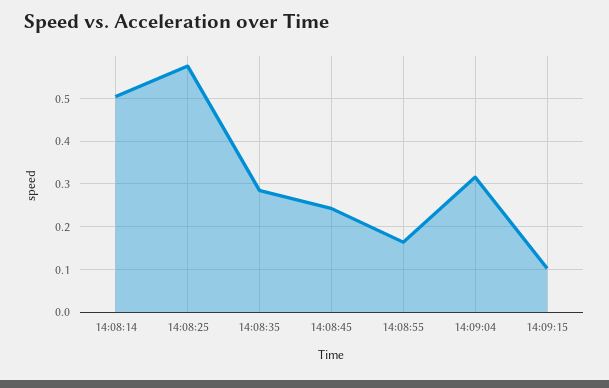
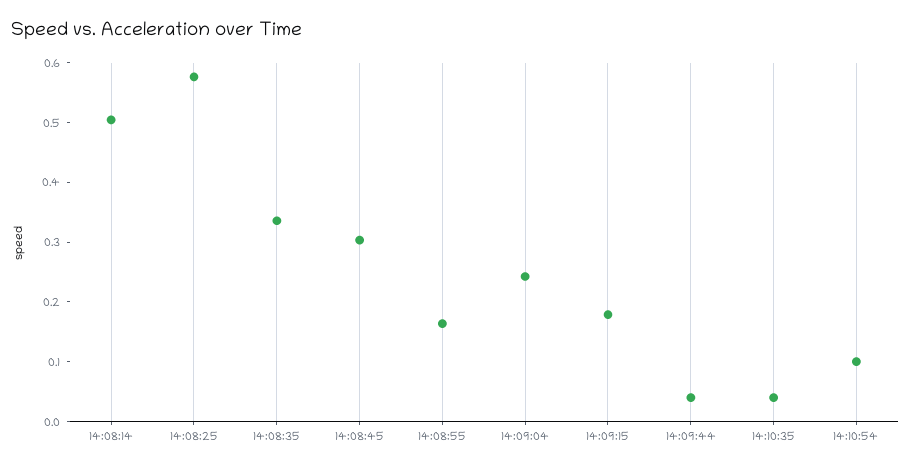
14:08:35: 0.28 -> 0.34
14:08:45: 0.24 -> 0.3
14:09:04: 0.32 -> 0.24
14:09:15: 0.1 -> 0.18
14:09:44: none -> 0.04
14:10:35: none -> 0.04
14:10:54: none -> 0.1

